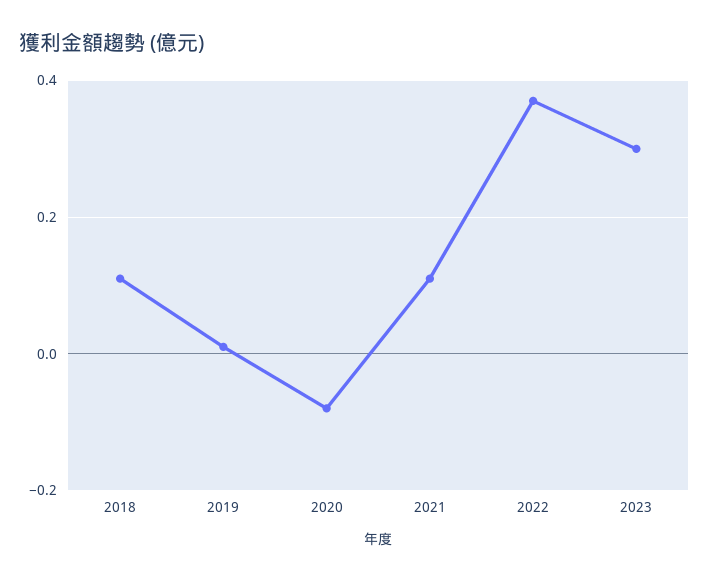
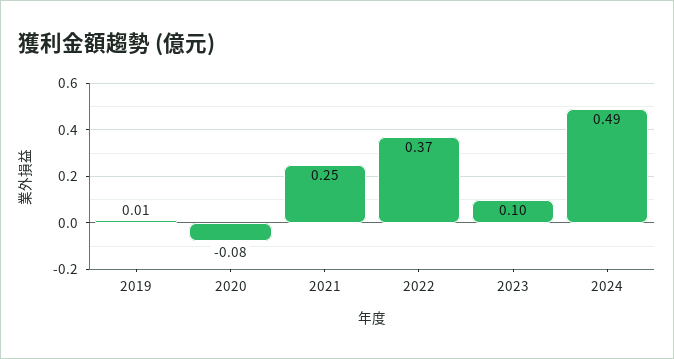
2018: 0.1 -> none
2021: 0.1 -> 0.25
2023: 0.3 -> 0.1
2024: none -> 0.49

